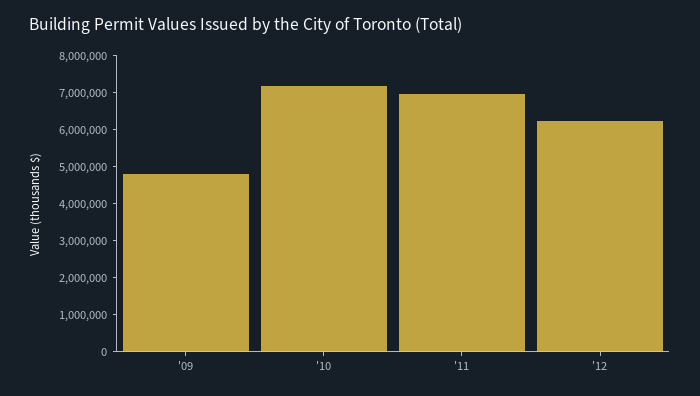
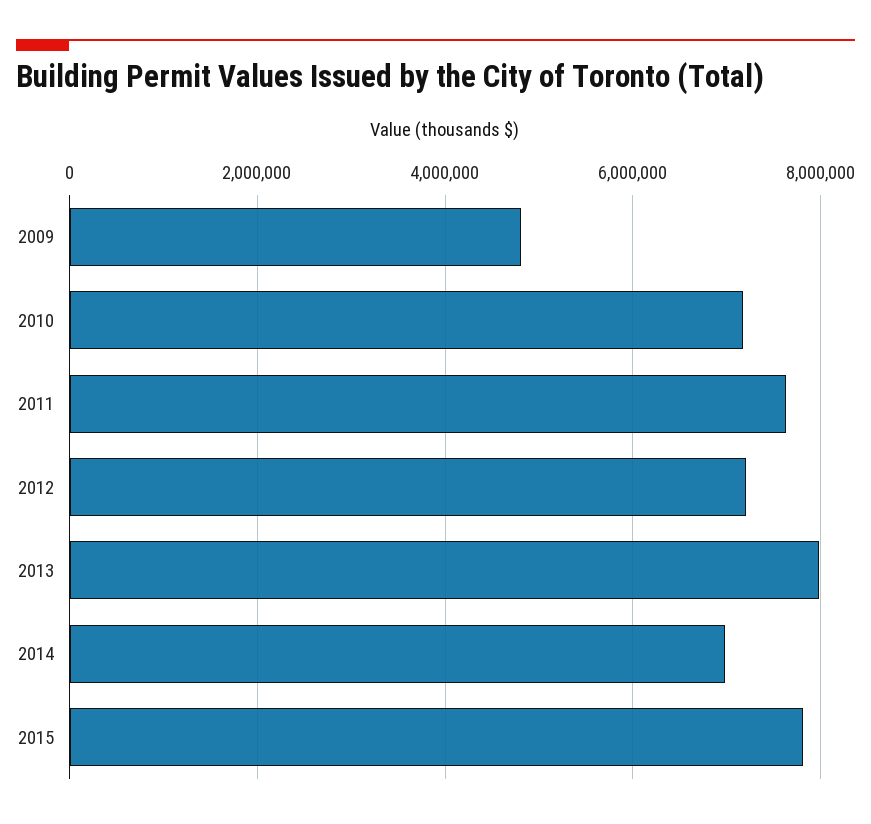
'11: 7000000 -> 7600000
'12: 6250000 -> 7200000
2013: none -> 8000000
2014: none -> 7000000
2015: none -> 7800000

